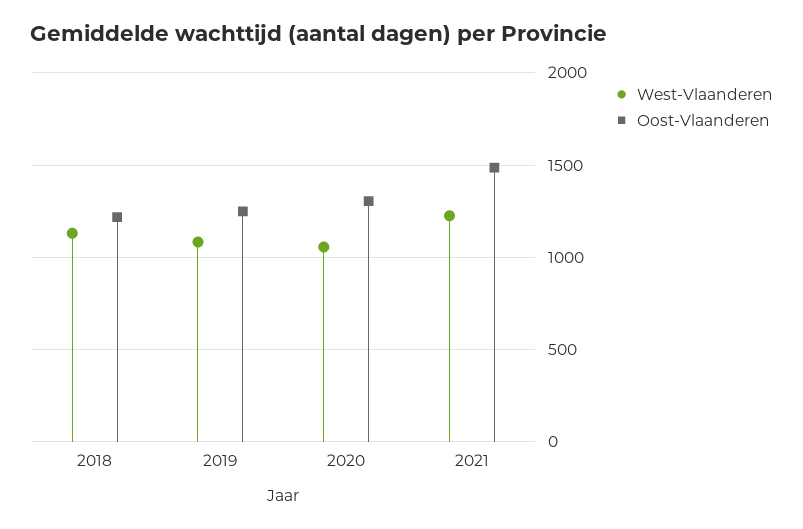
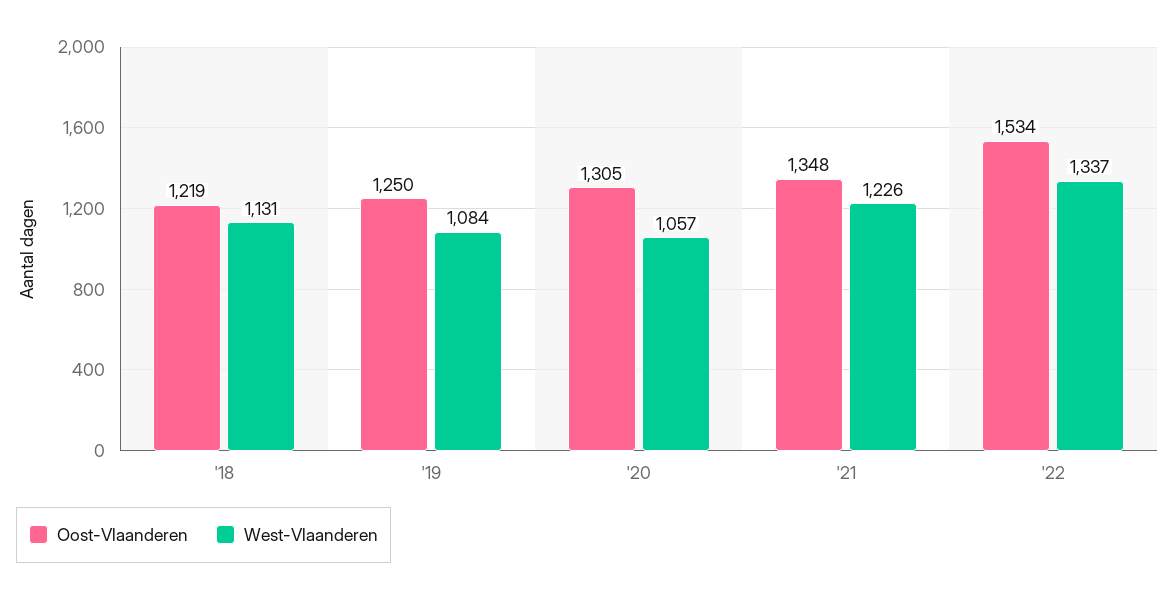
Oost-Vlaanderen, 2021: 1500 -> 1348
Oost-Vlaanderen, '22: none -> 1534
West-Vlaanderen, '22: none -> 1337

